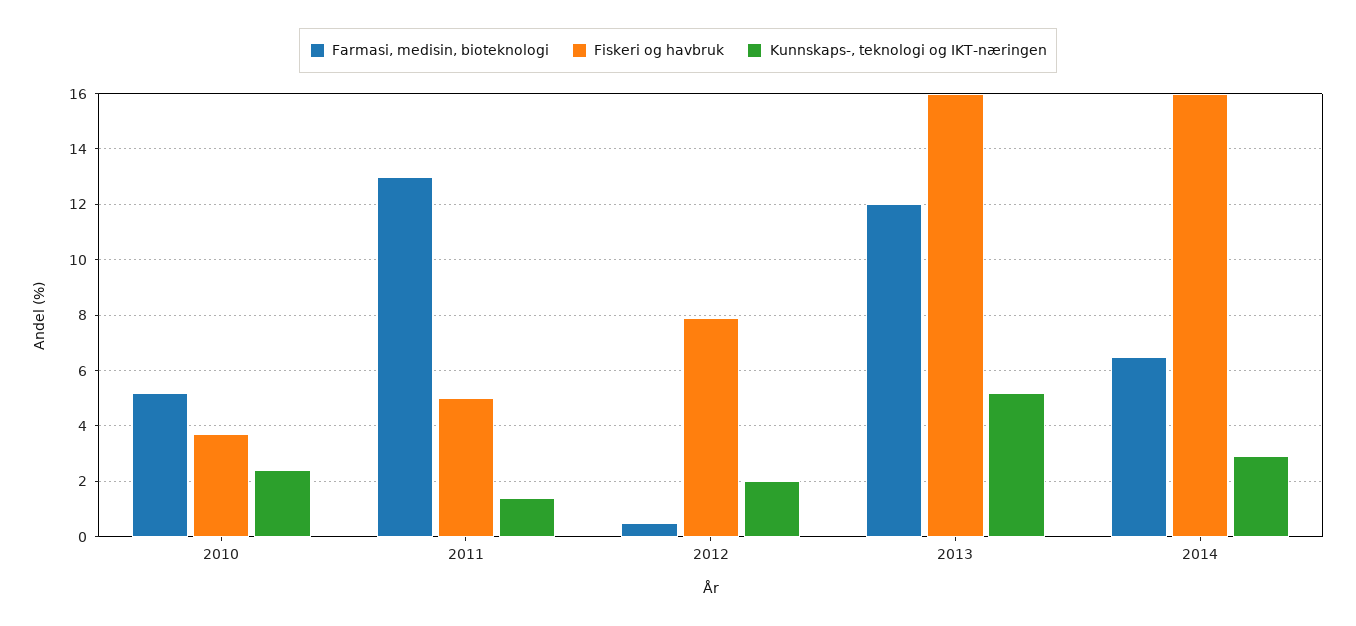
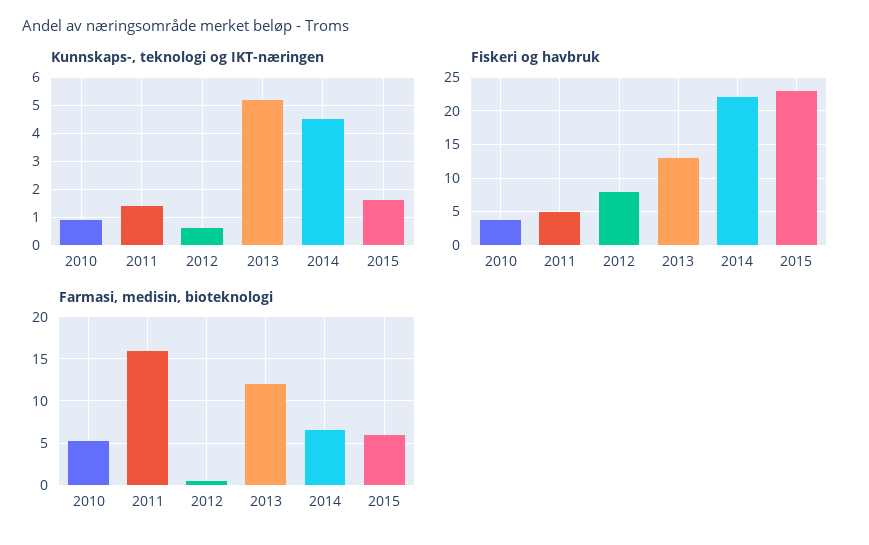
Kunnskaps-, teknologi og IKT-næringen, 2010: 2.5 -> 1
Farmasi, medisin, bioteknologi, 2011: 13 -> 16
Kunnskaps-, teknologi og IKT-næringen, 2012: 2 -> 0.5
Fiskeri og havbruk, 2013: 16 -> 13
Fiskeri og havbruk, 2014: 16 -> 22
Kunnskaps-, teknologi og IKT-næringen, 2014: 3 -> 4.5
Kunnskaps-, teknologi og IKT-næringen, 2015: none -> 1.5
Fiskeri og havbruk, 2015: none -> 23
Farmasi, medisin, bioteknologi, 2015: none -> 6

